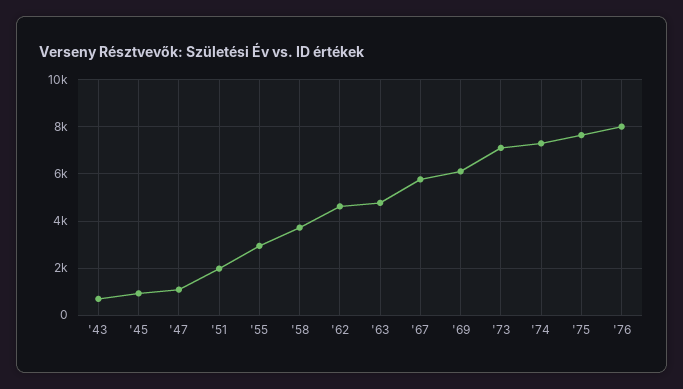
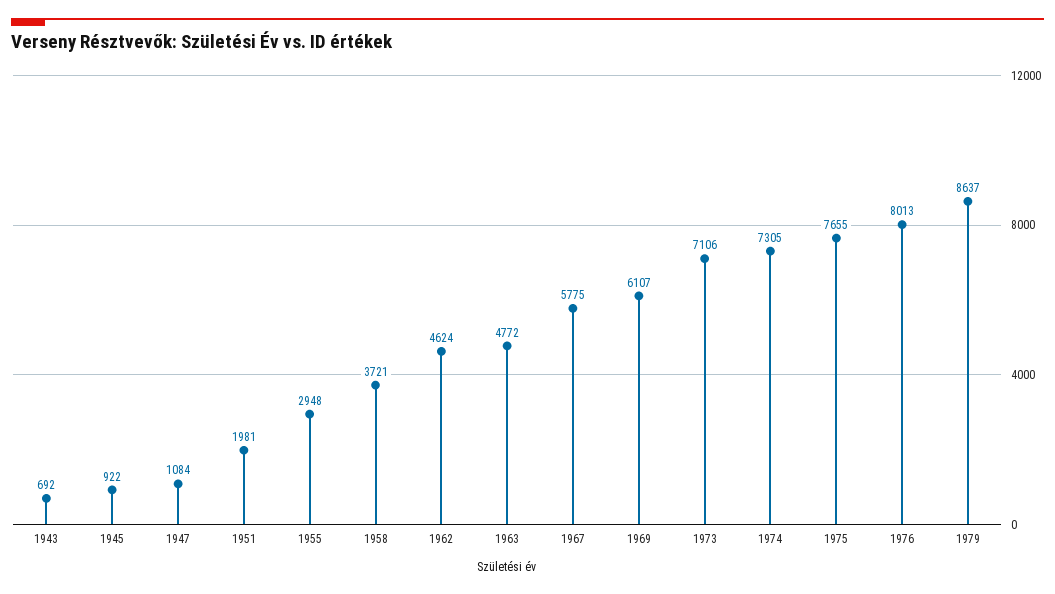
1979: none -> 8637

